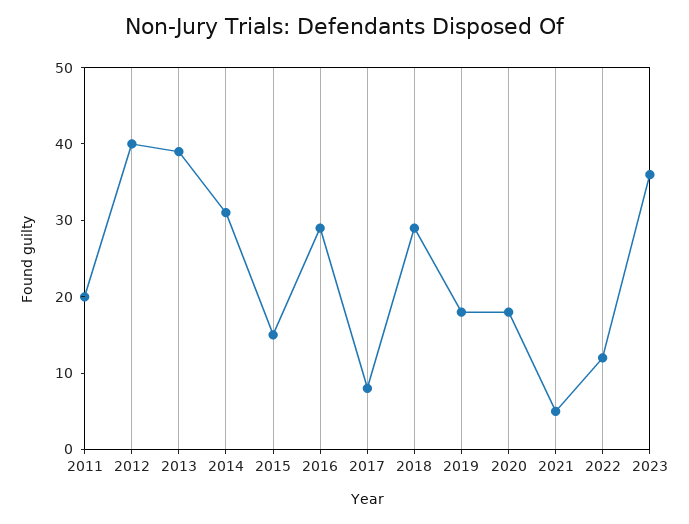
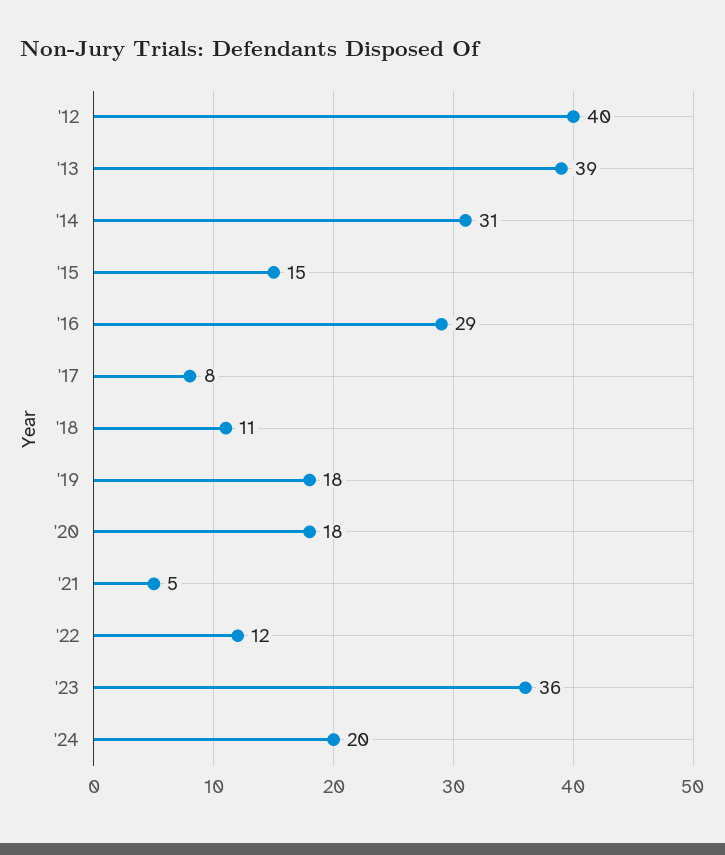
2011: 20 -> none
2018: 30 -> 11
'24: none -> 20

